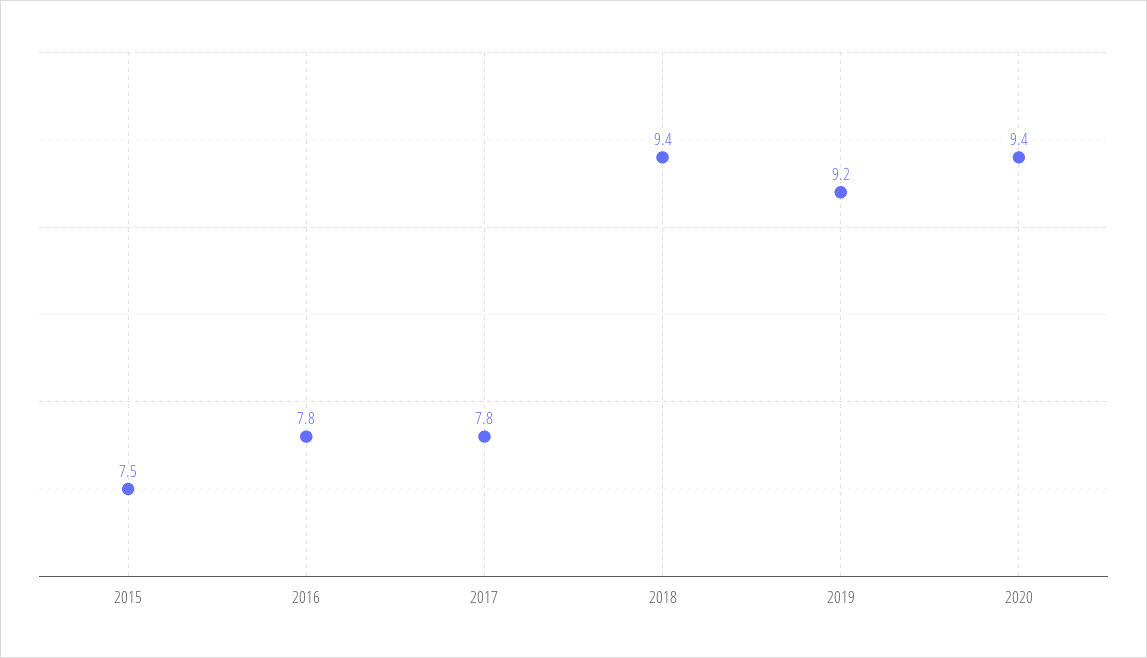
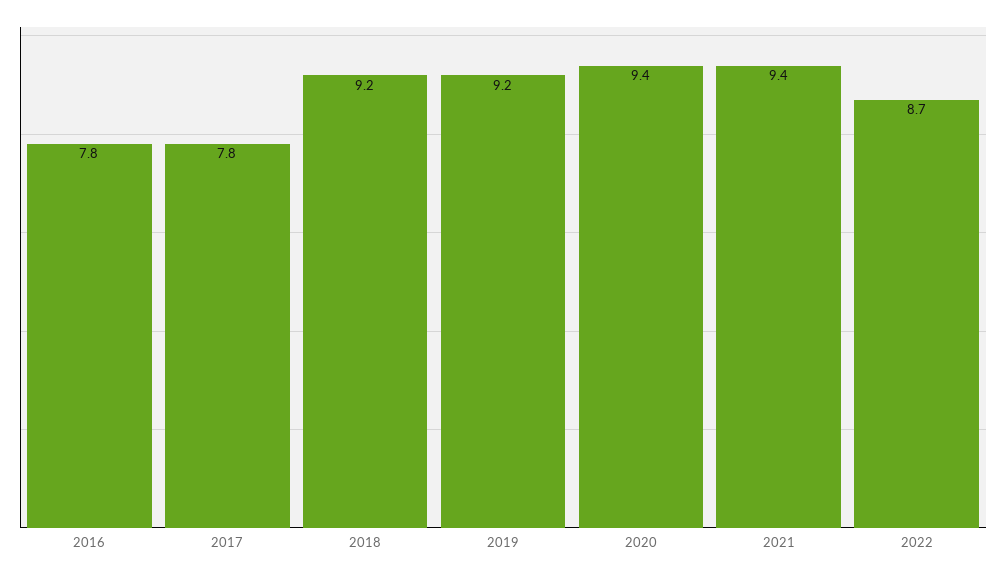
2015: 7.5 -> none
2018: 9.4 -> 9.2
2021: none -> 9.4
2022: none -> 8.7

